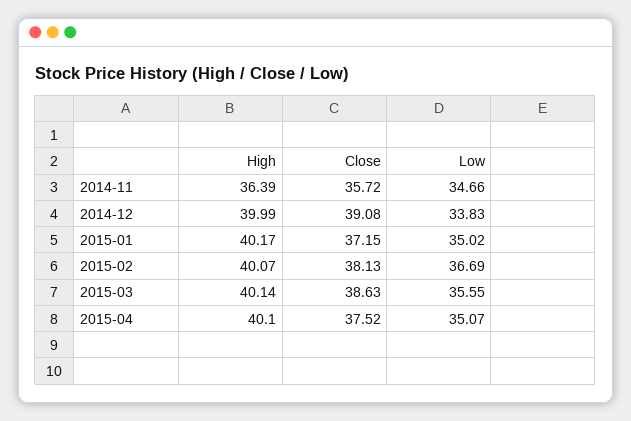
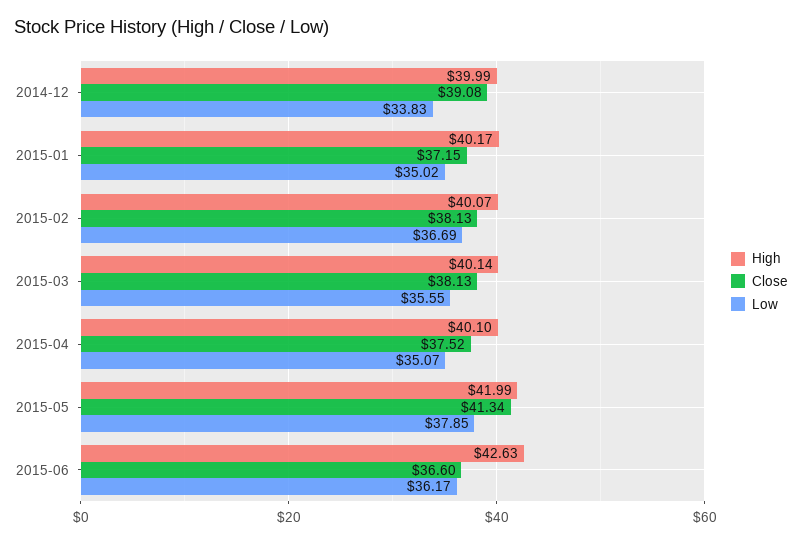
High, 2014-11: 36.39 -> none
Close, 2014-11: 35.72 -> none
Low, 2014-11: 34.66 -> none
Close, 2015-03: 38.63 -> 38.13
High, 2015-05: none -> 41.99
Close, 2015-05: none -> 41.34
Low, 2015-05: none -> 37.85
High, 2015-06: none -> 42.63
Close, 2015-06: none -> 36.6
Low, 2015-06: none -> 36.17

